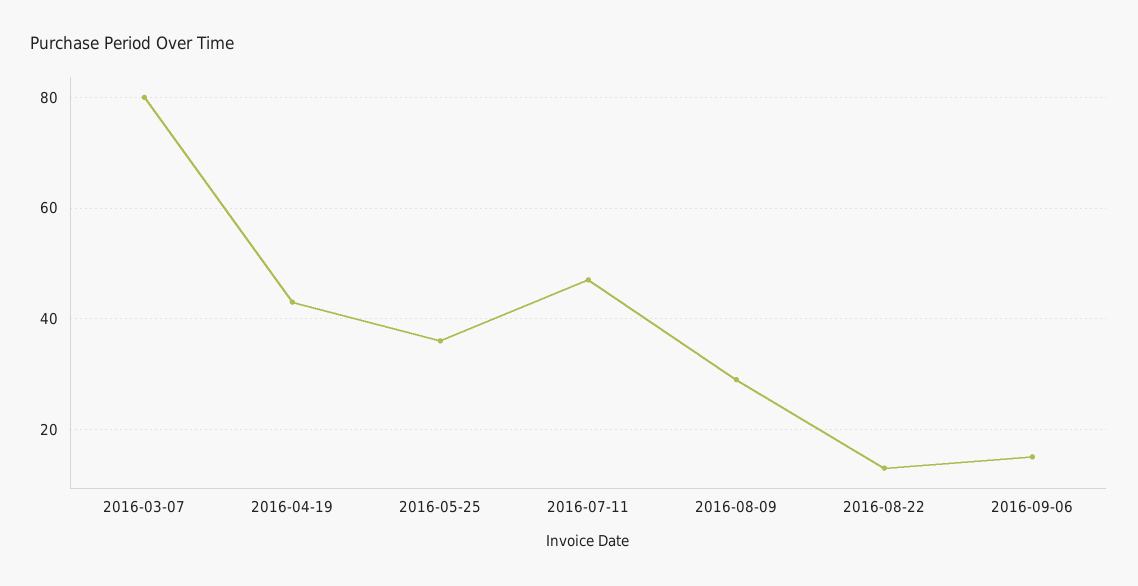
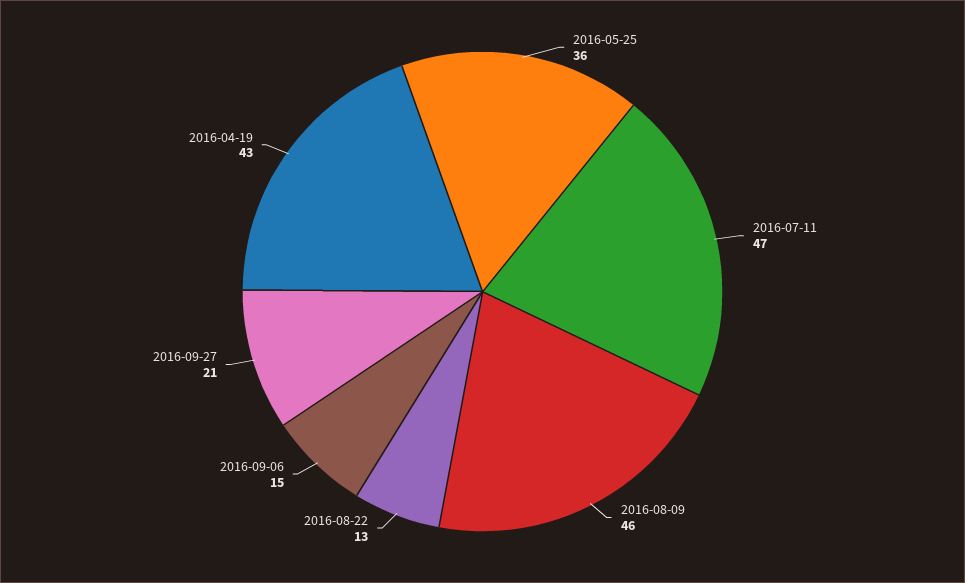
2016-03-07: 80 -> none
2016-08-09: 30 -> 46
2016-09-27: none -> 21

